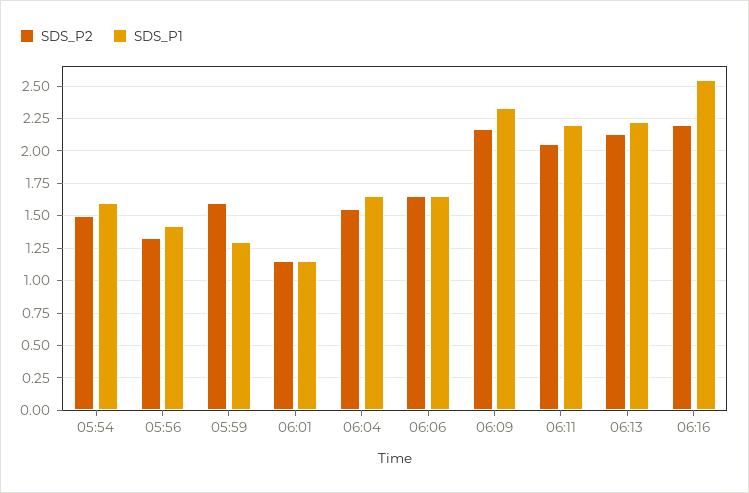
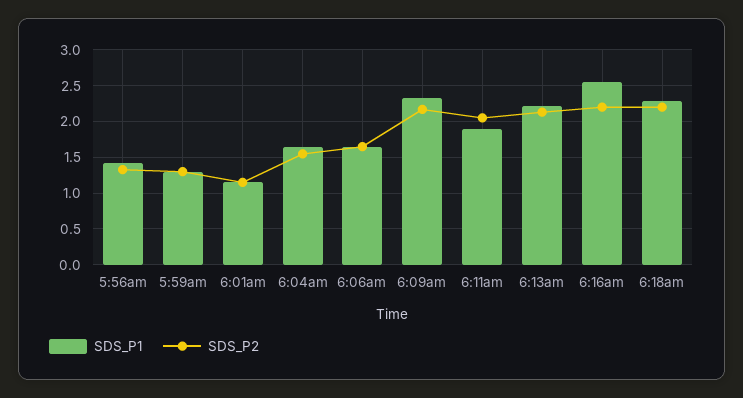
SDS_P2, 05:54: 1.5 -> none
SDS_P1, 05:54: 1.6 -> none
SDS_P2, 05:59: 1.6 -> 1.3
SDS_P1, 06:11: 2.2 -> 1.9
SDS_P1, 6:18am: none -> 2.3
SDS_P2, 6:18am: none -> 2.2

